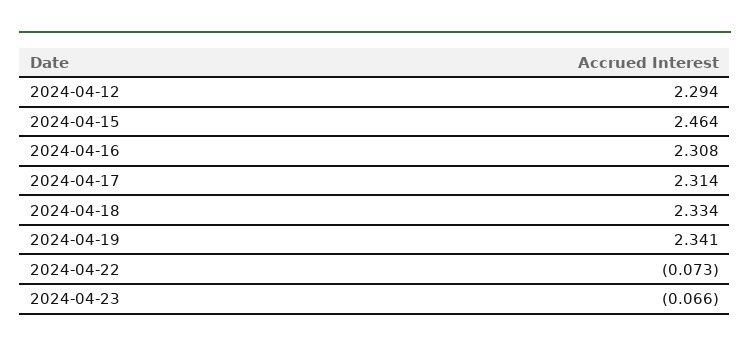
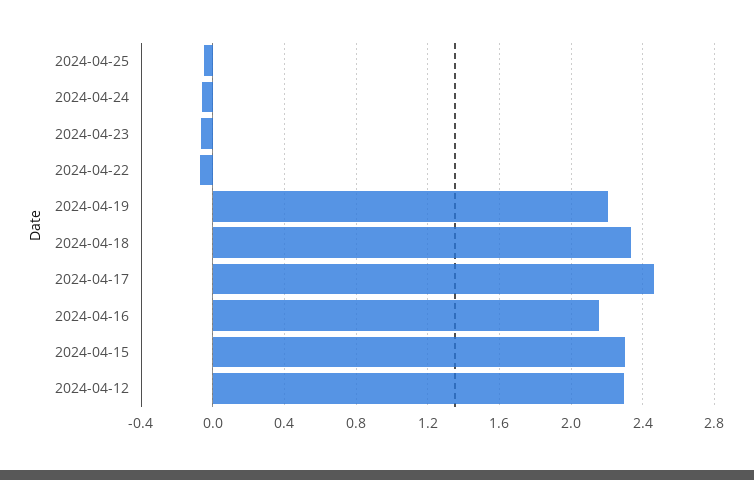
2024-04-15: 2.464 -> 2.3
2024-04-16: 2.308 -> 2.15
2024-04-17: 2.314 -> 2.45
2024-04-19: 2.341 -> 2.2
2024-04-25: none -> -0.05
2024-04-24: none -> -0.05

